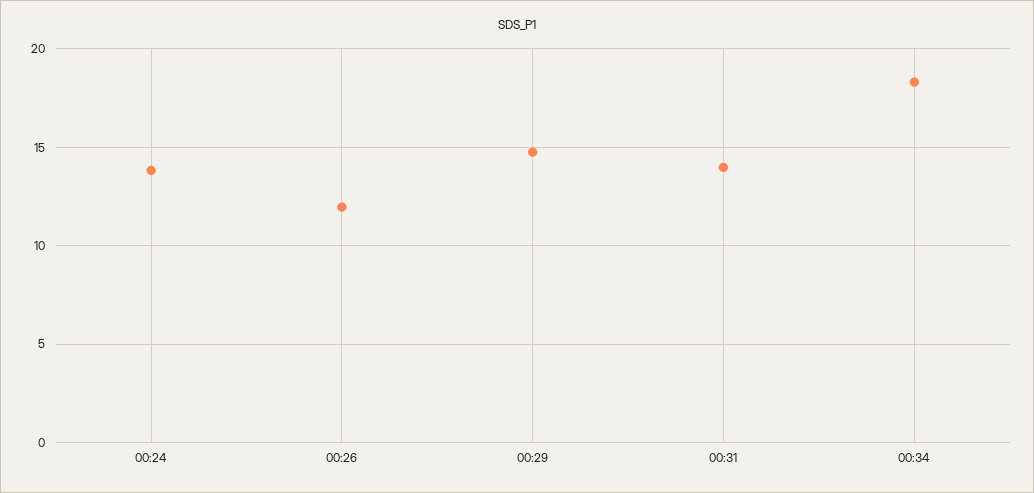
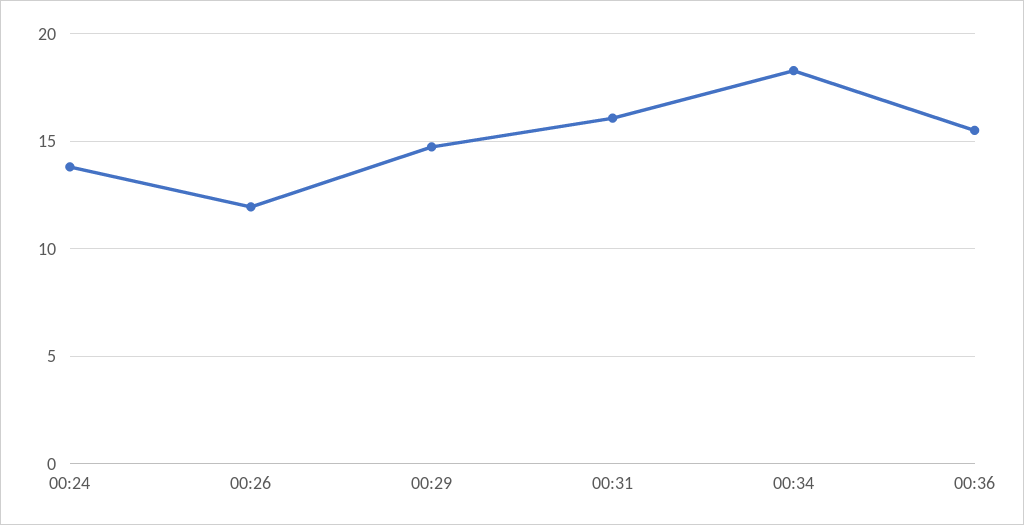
00:31: 14 -> 16
00:36: none -> 15.5

